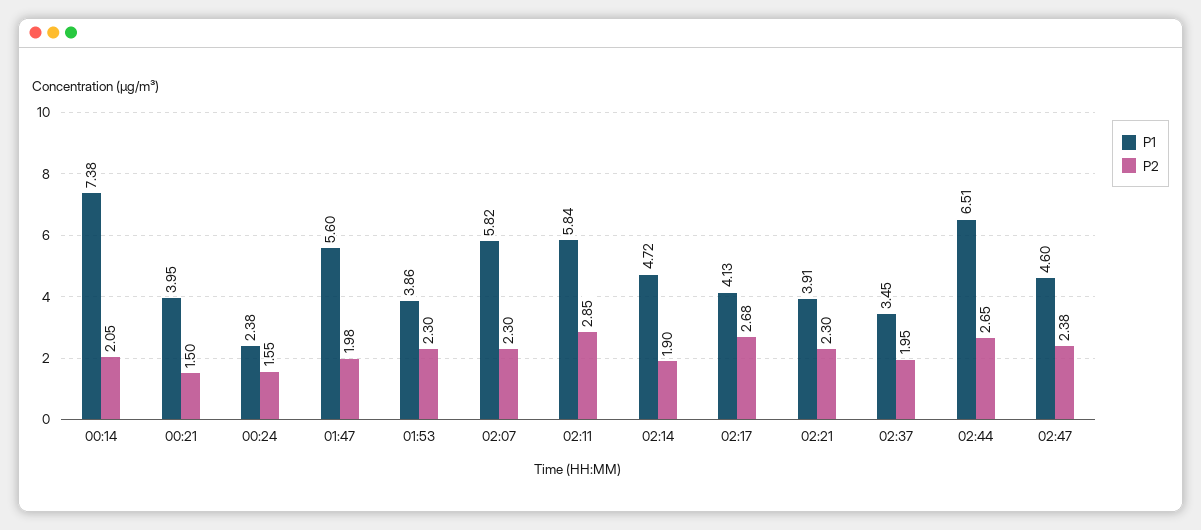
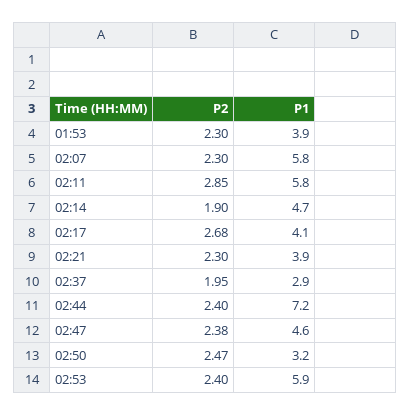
P1, 00:14: 7.38 -> none
P2, 00:14: 2.05 -> none
P1, 00:21: 3.95 -> none
P2, 00:21: 1.5 -> none
P1, 00:24: 2.38 -> none
P2, 00:24: 1.55 -> none
P1, 01:47: 5.6 -> none
P2, 01:47: 1.98 -> none
P1, 02:37: 3.45 -> 2.9
P1, 02:44: 6.51 -> 7.2
P2, 02:44: 2.65 -> 2.4
P2, 02:50: none -> 2.47
P1, 02:50: none -> 3.2
P2, 02:53: none -> 2.4
P1, 02:53: none -> 5.9

